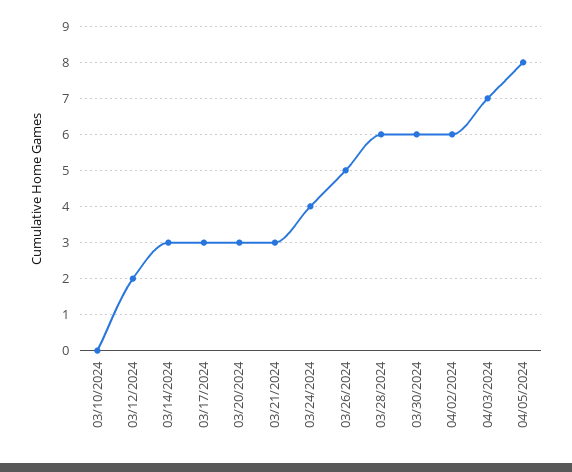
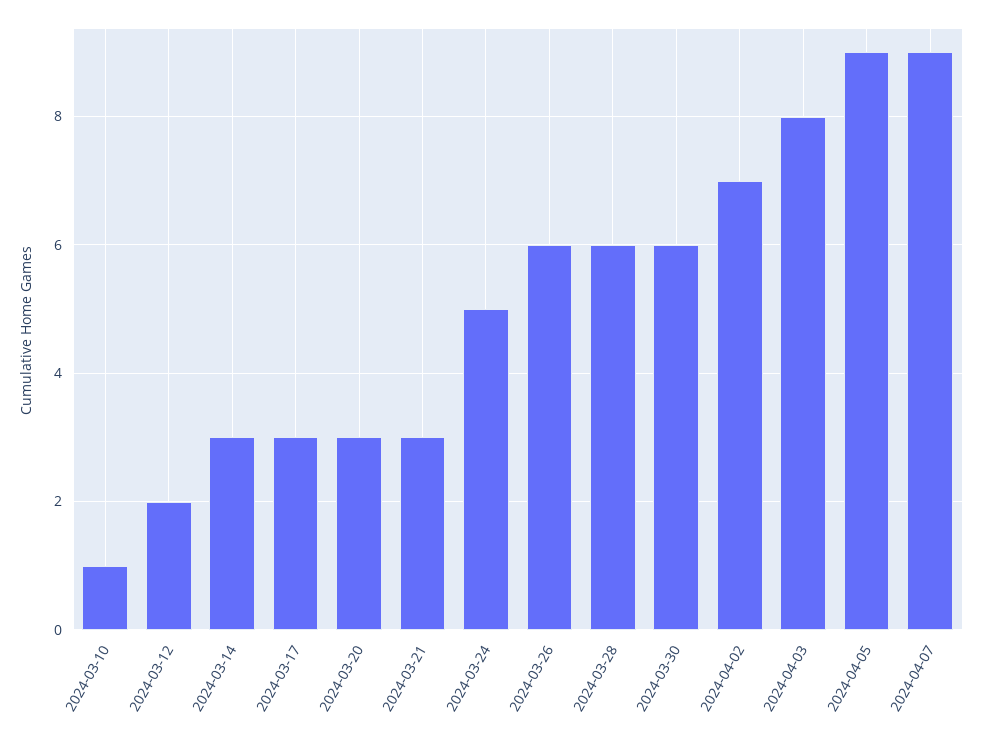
03/10/2024: 0 -> 1
03/24/2024: 4 -> 5
03/26/2024: 5 -> 6
04/02/2024: 6 -> 7
04/03/2024: 7 -> 8
04/05/2024: 8 -> 9
2024-04-07: none -> 9

